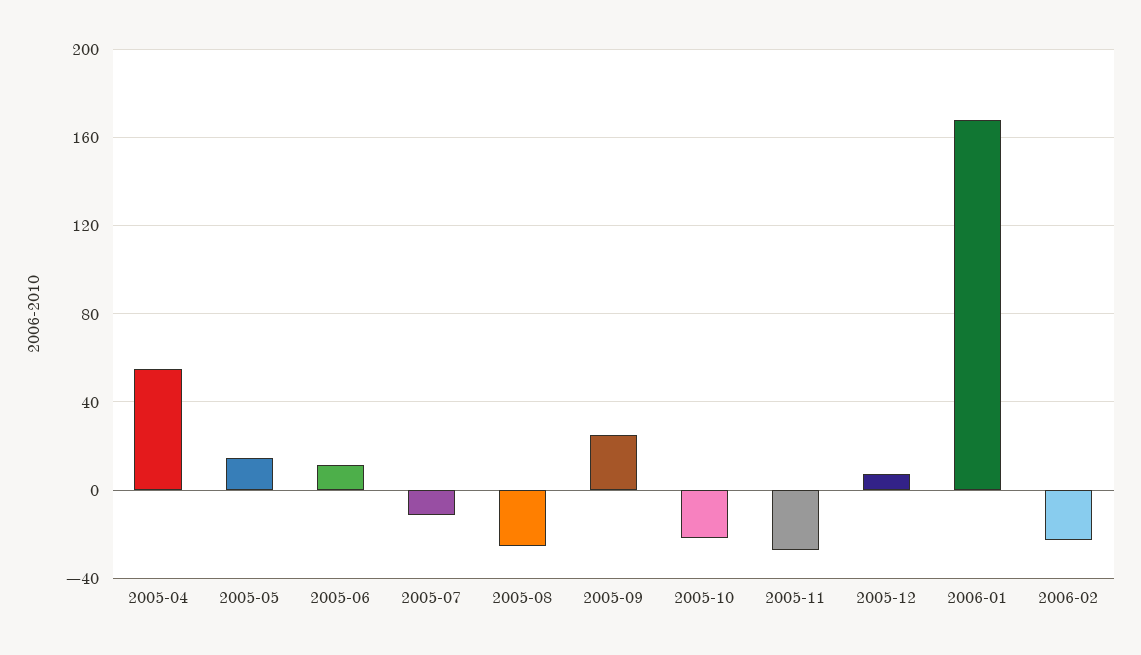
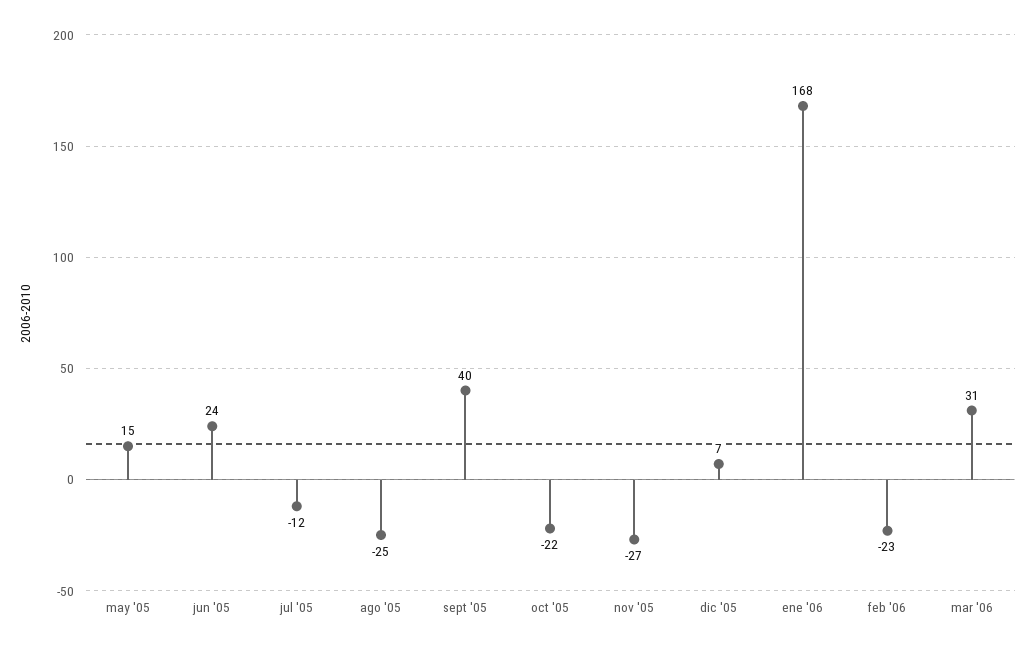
2005-04: 55 -> none
2005-06: 10 -> 24
2005-09: 25 -> 40
mar '06: none -> 31

